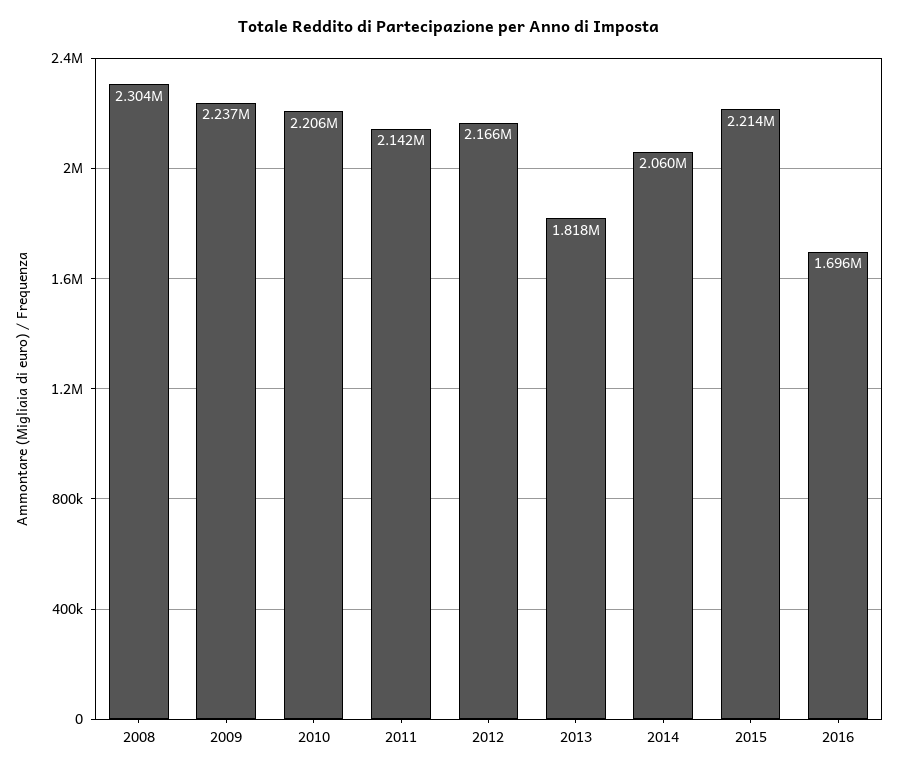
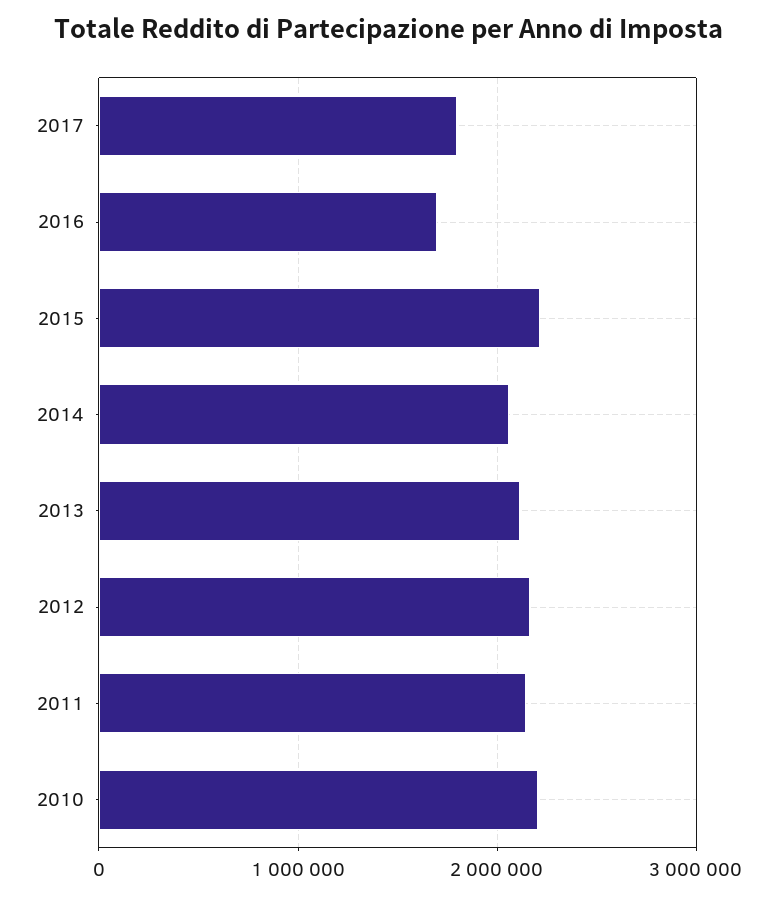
2008: 2304000 -> none
2009: 2237000 -> none
2013: 1818000 -> 2100000
2017: none -> 1800000

